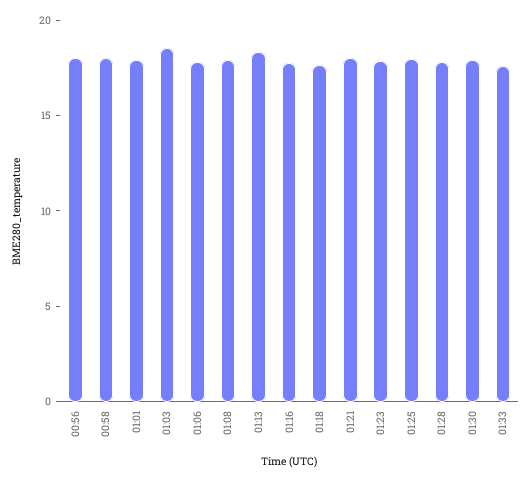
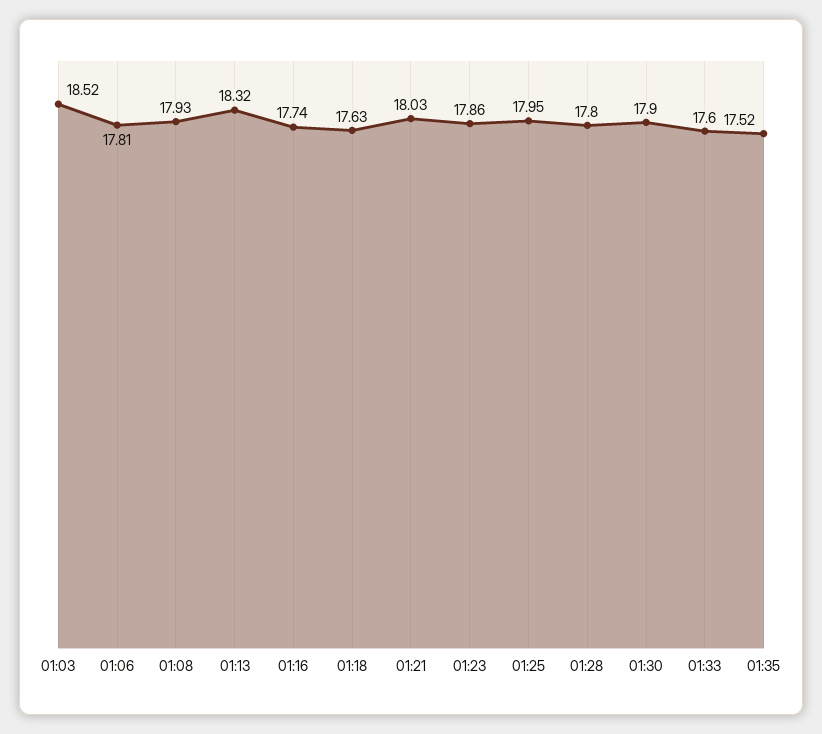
00:56: 18 -> none
00:58: 18 -> none
01:01: 18 -> none
01:35: none -> 17.52

